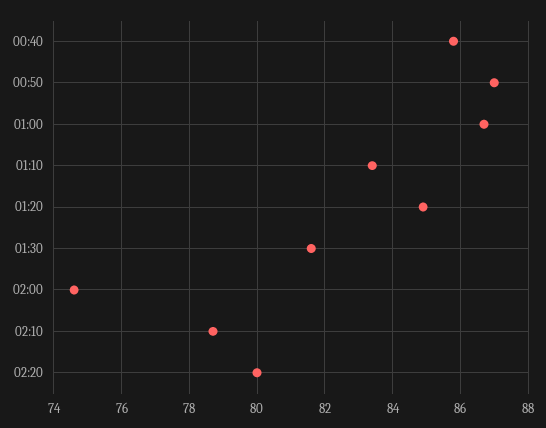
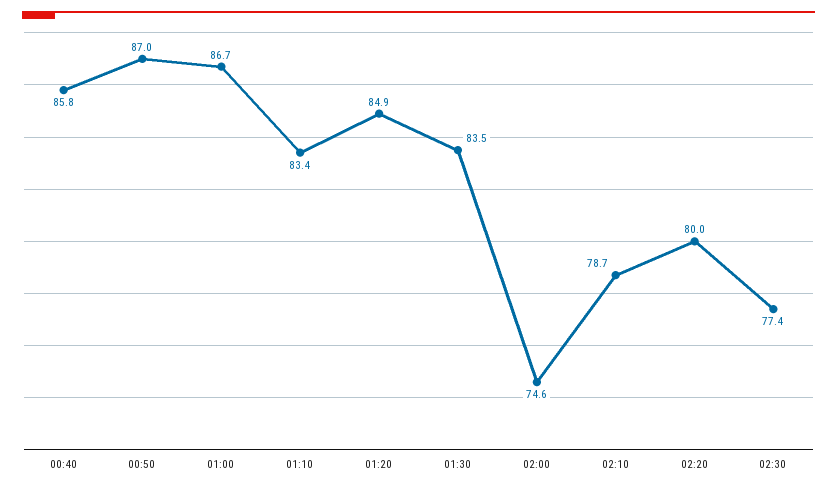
01:30: 81.5 -> 83.5
02:30: none -> 77.4

